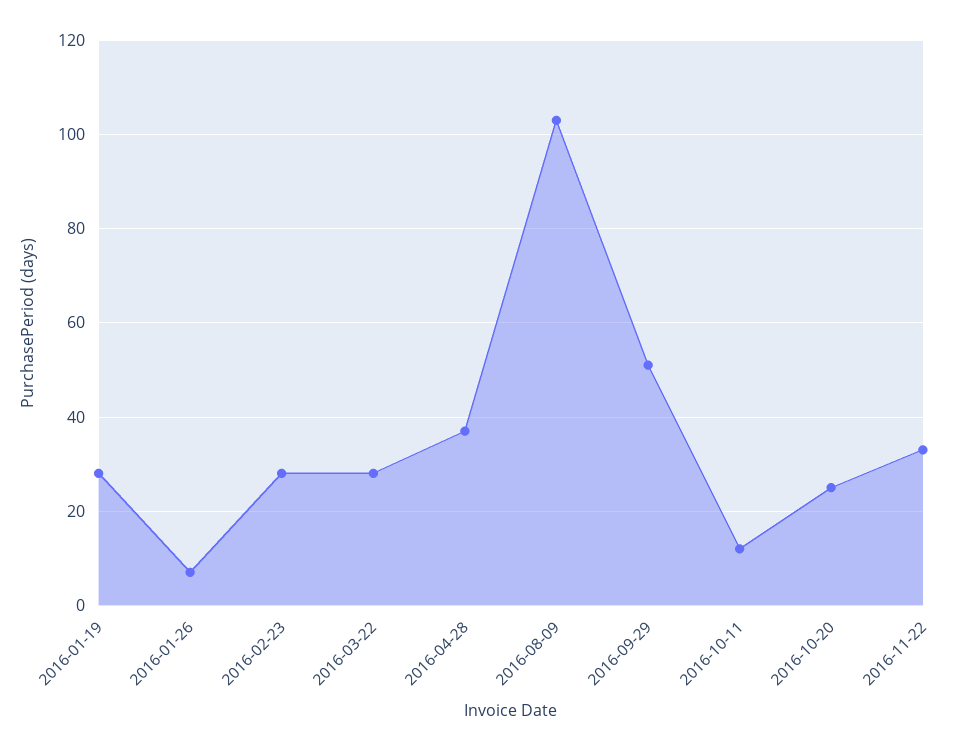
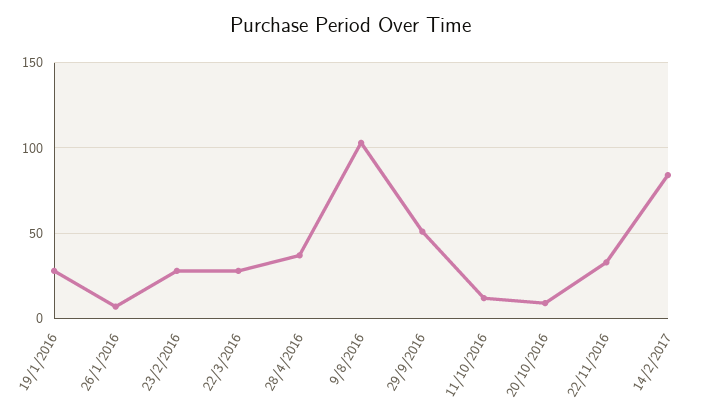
2016-10-20: 25 -> 10
14/2/2017: none -> 85

